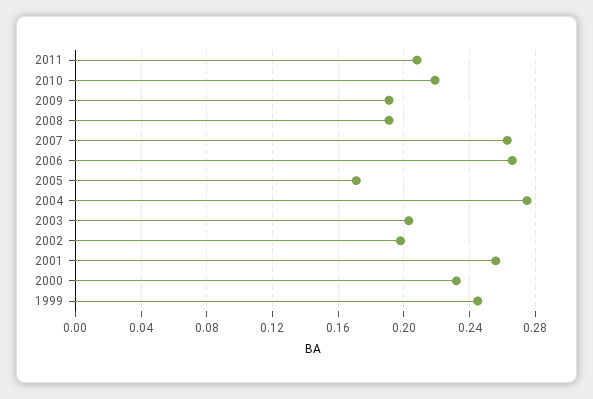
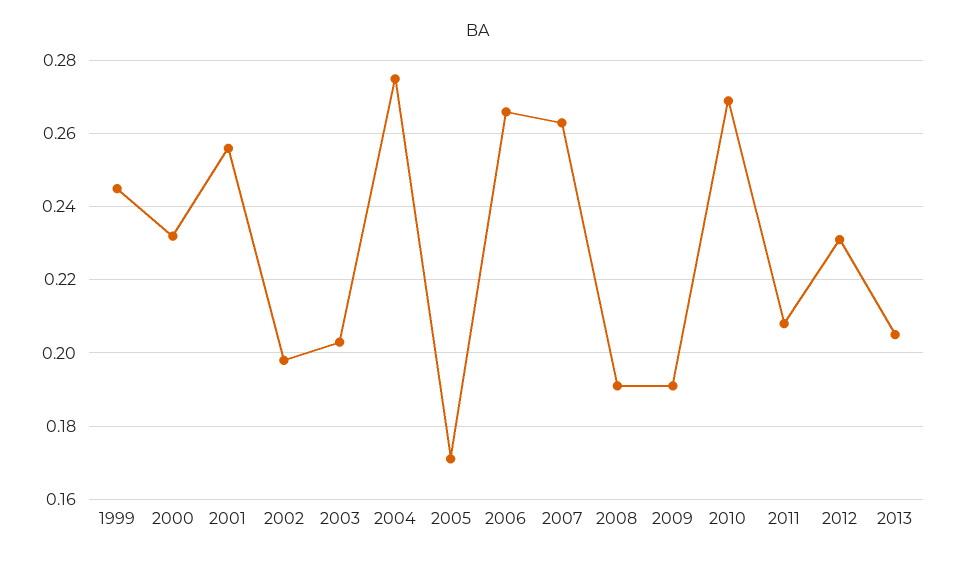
2010: 0.22 -> 0.27
2012: none -> 0.23
2013: none -> 0.205

